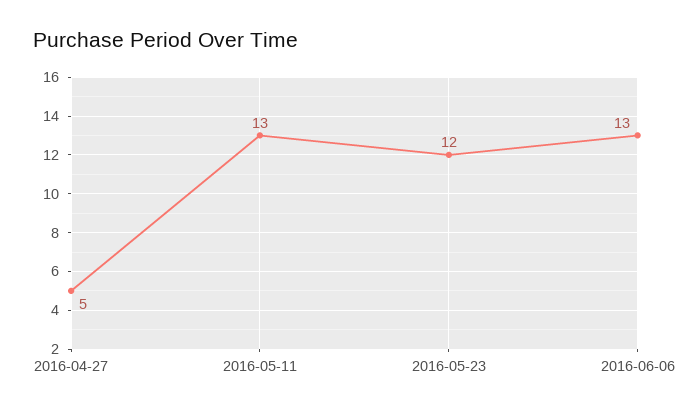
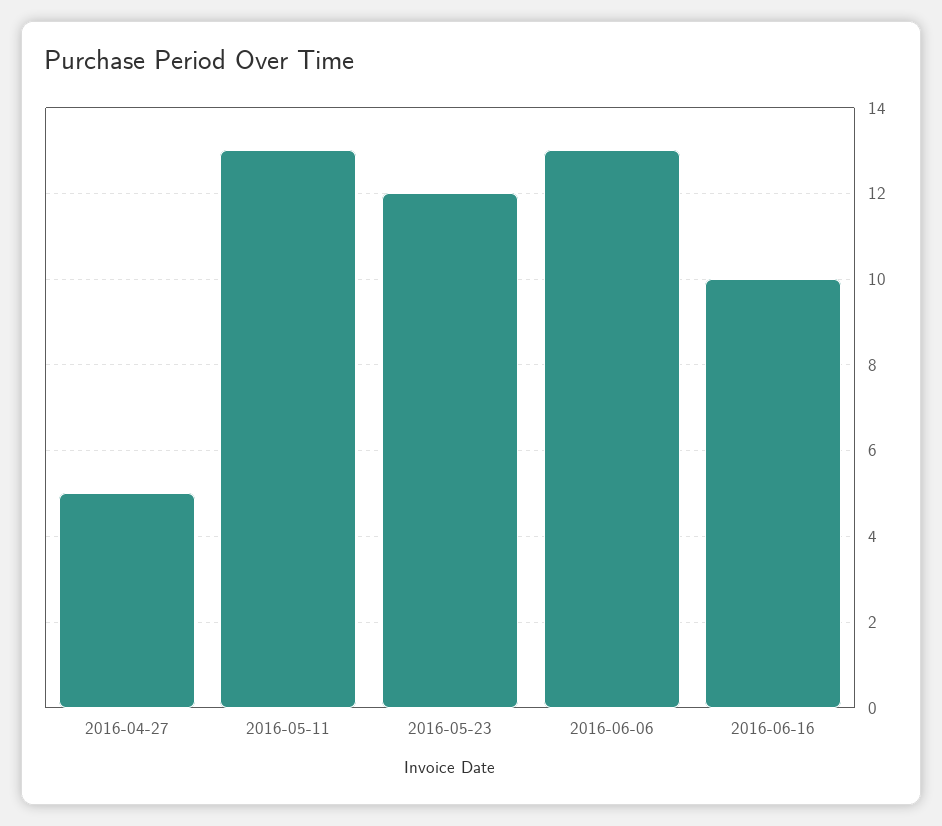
2016-06-16: none -> 10

